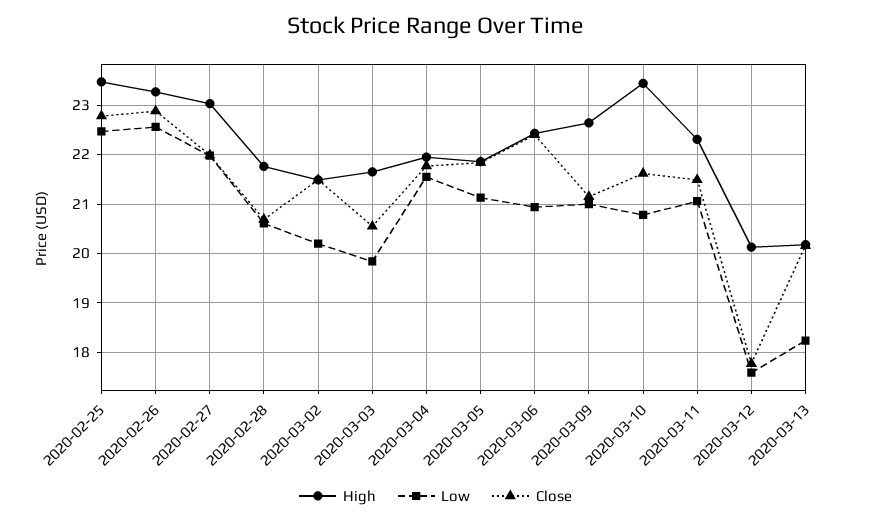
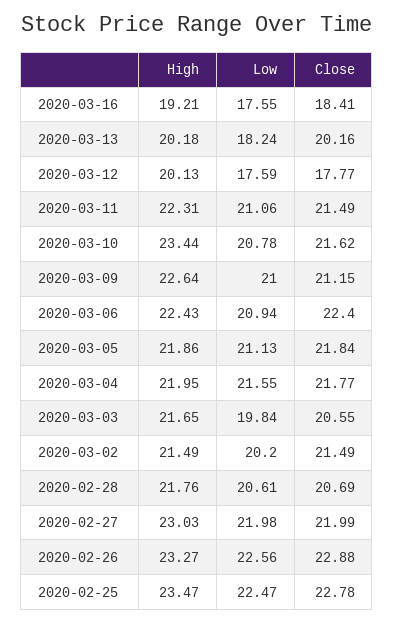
High, 2020-03-16: none -> 19.21
Low, 2020-03-16: none -> 17.55
Close, 2020-03-16: none -> 18.41

